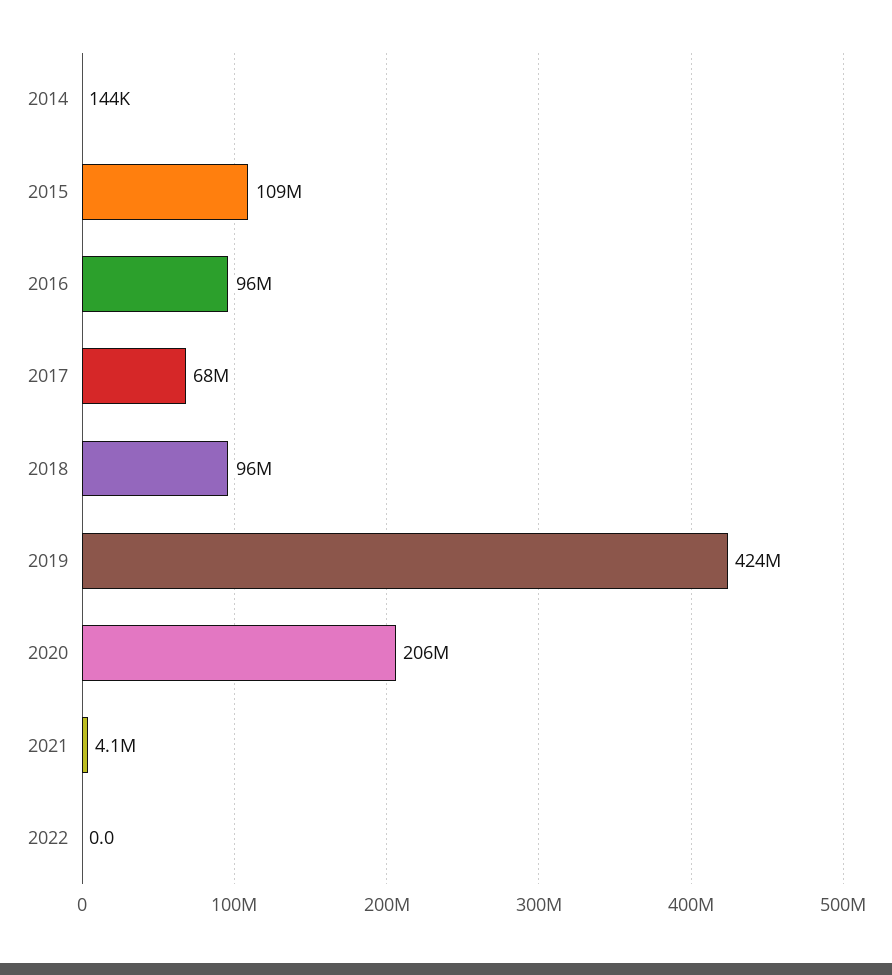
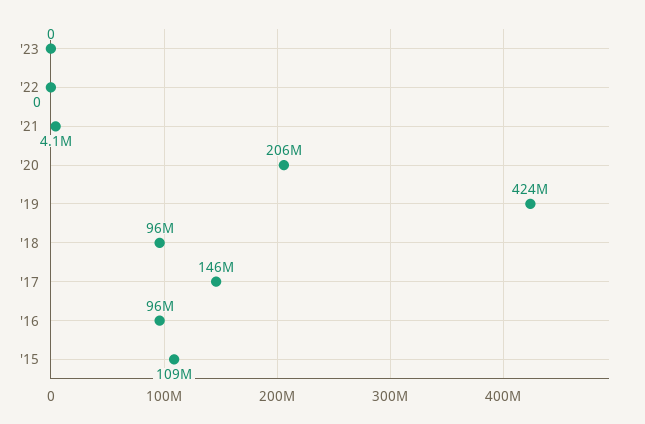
2014: 144000 -> none
2017: 68000000 -> 146000000
'23: none -> 0

